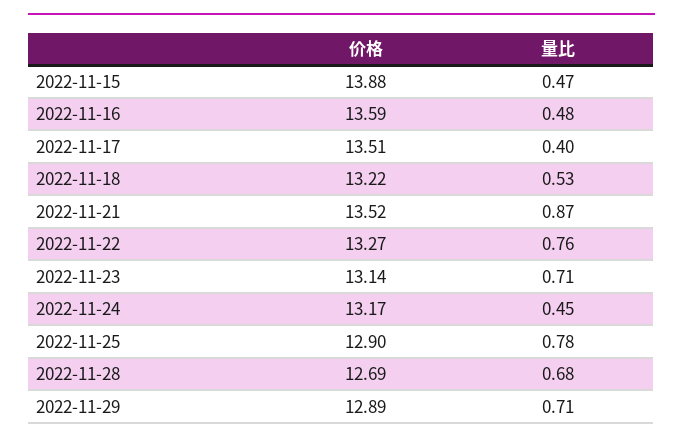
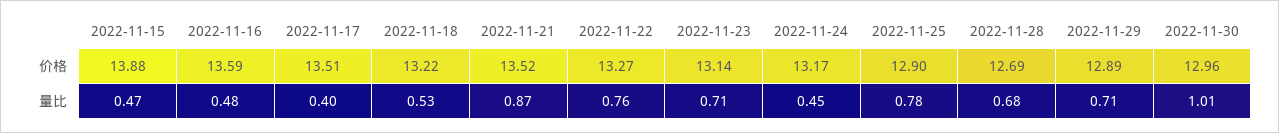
价格, 2022-11-30: none -> 12.96
量比, 2022-11-30: none -> 1.01

